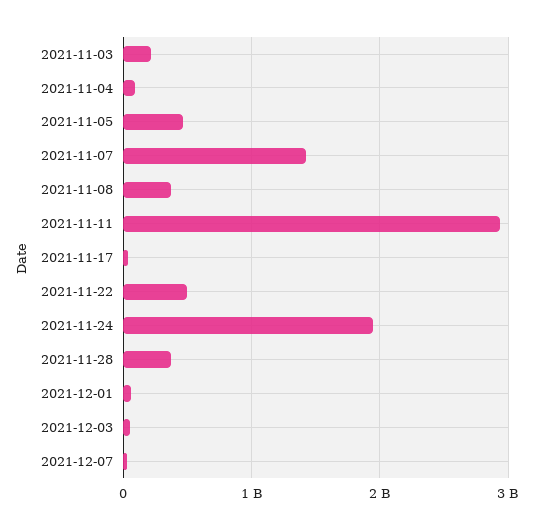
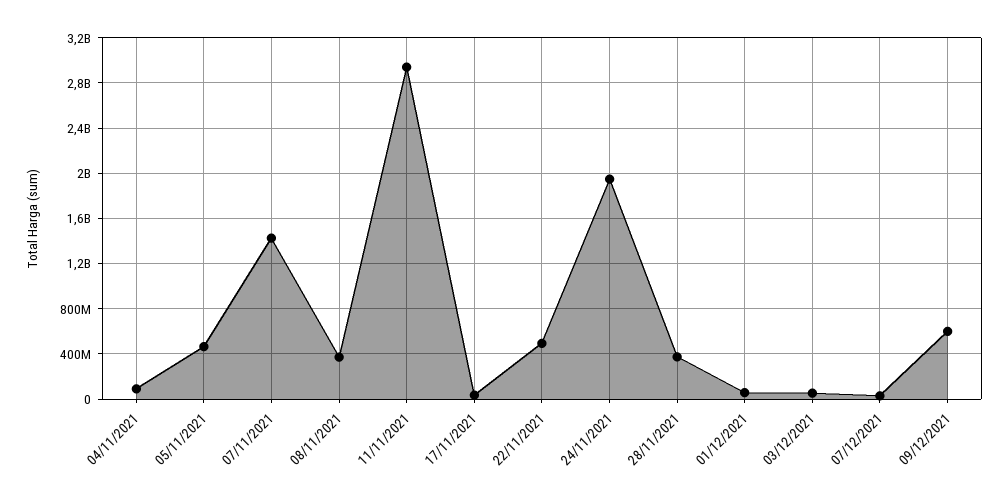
2021-11-03: 200000000 -> none
09/12/2021: none -> 600000000

